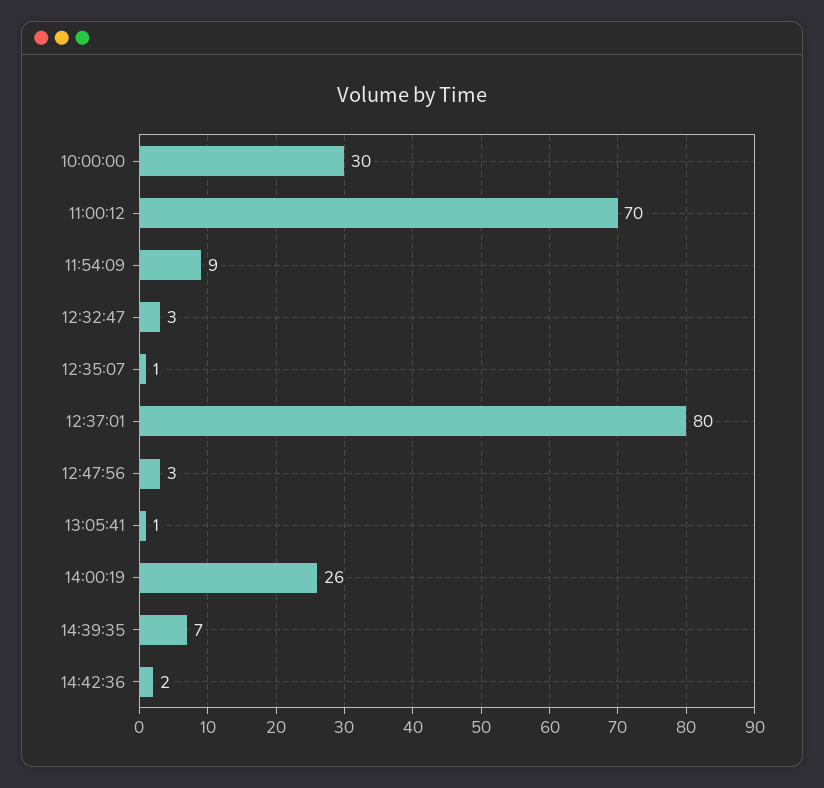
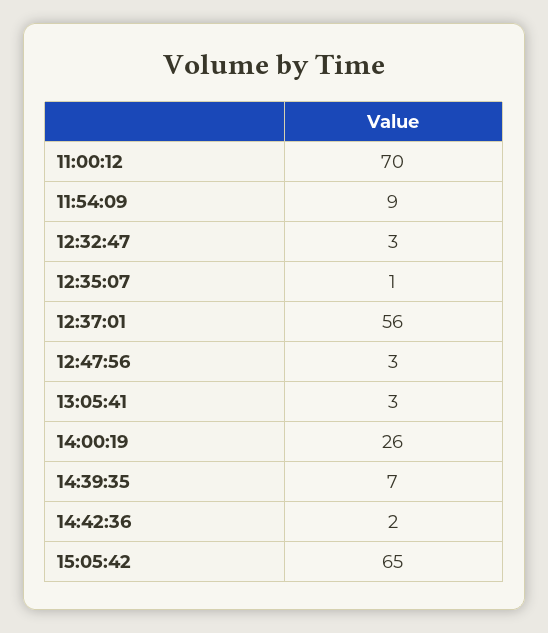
10:00:00: 30 -> none
12:37:01: 80 -> 56
13:05:41: 1 -> 3
15:05:42: none -> 65

